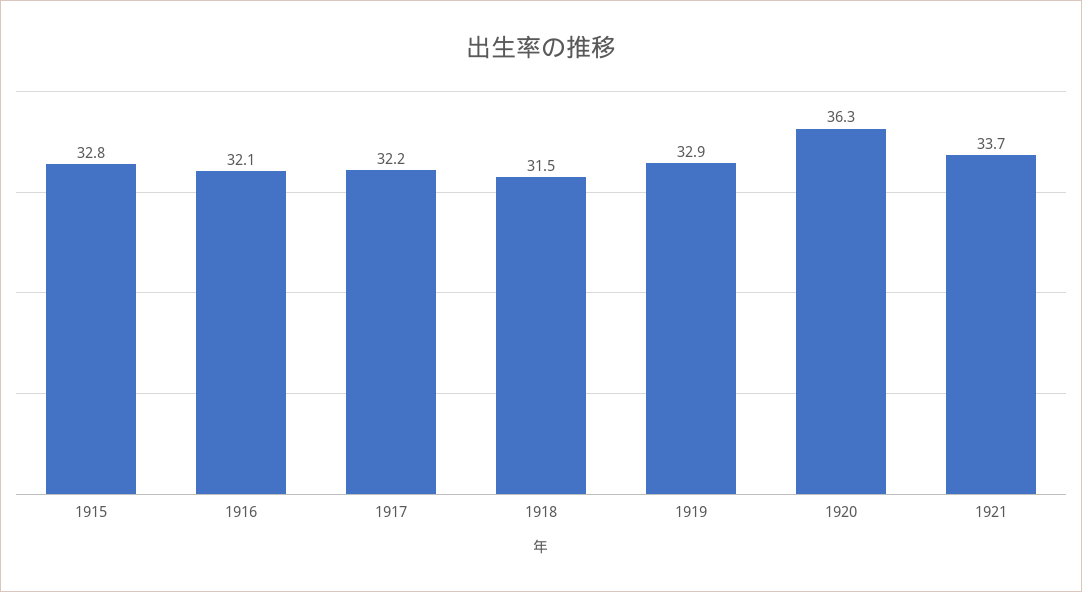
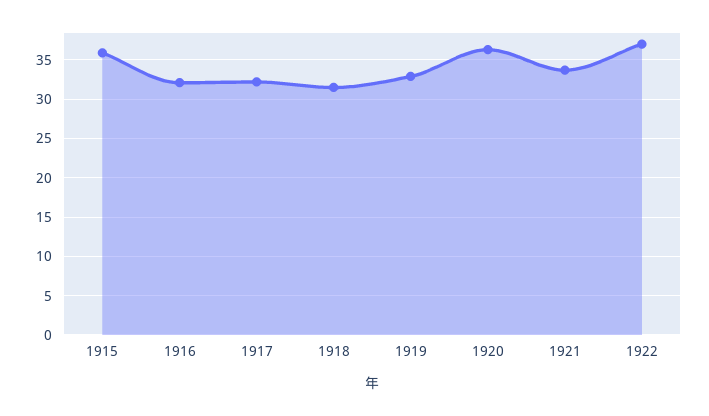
1915: 32.8 -> 36
1922: none -> 37

